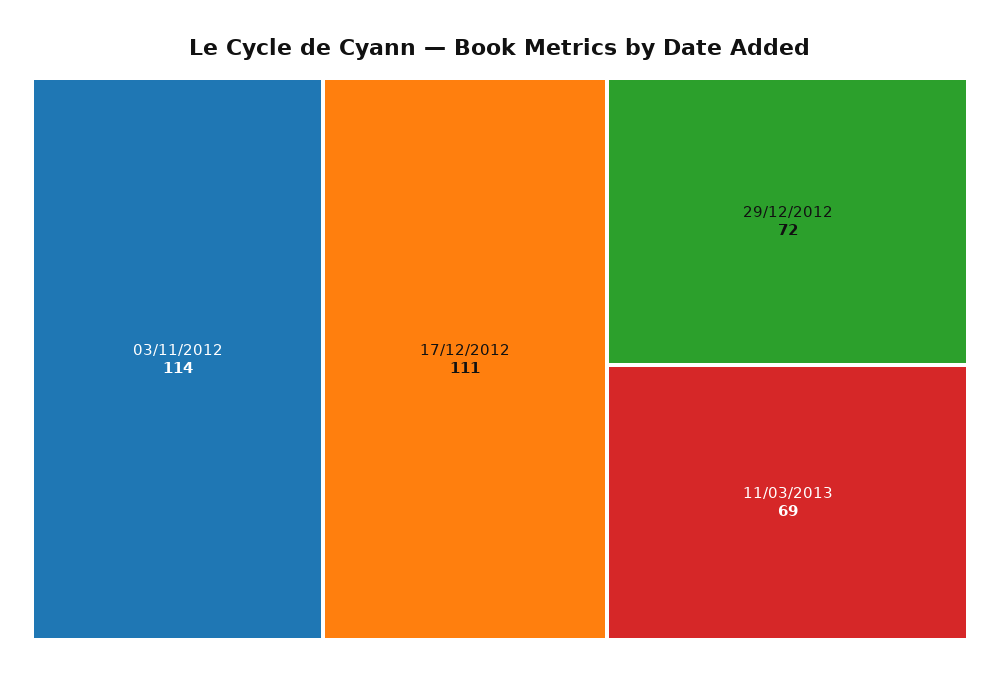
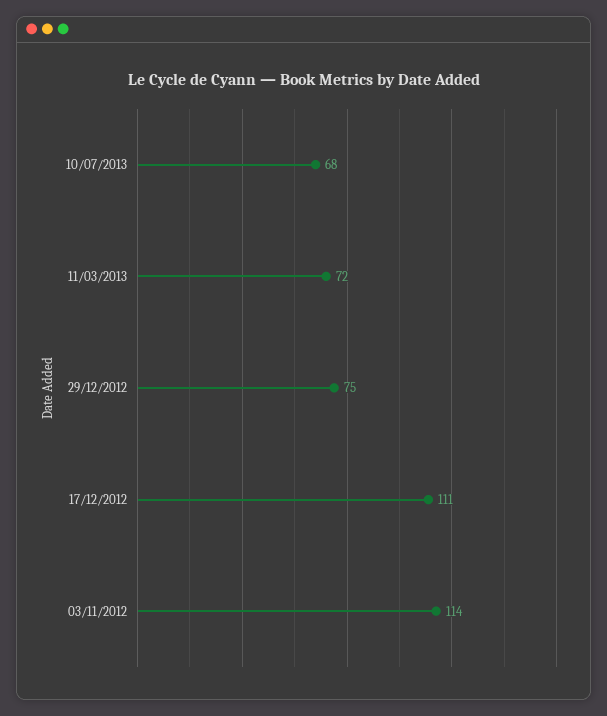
29/12/2012: 72 -> 75
11/03/2013: 69 -> 72
10/07/2013: none -> 68

